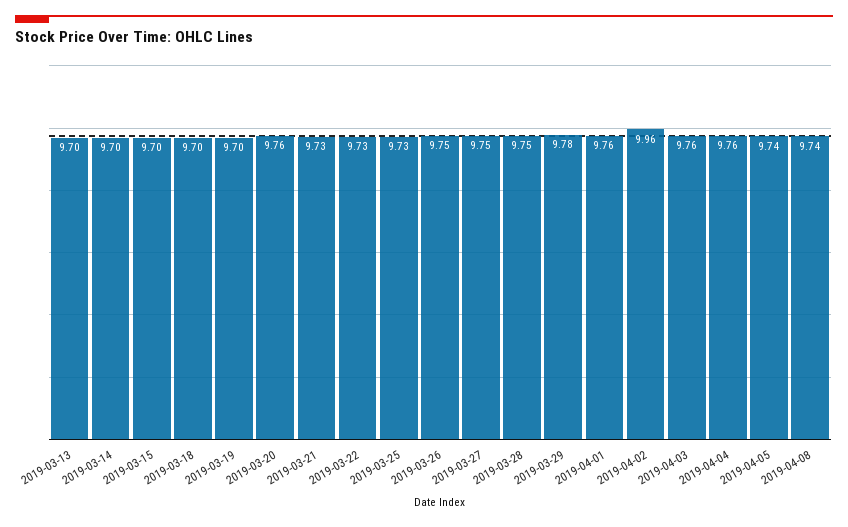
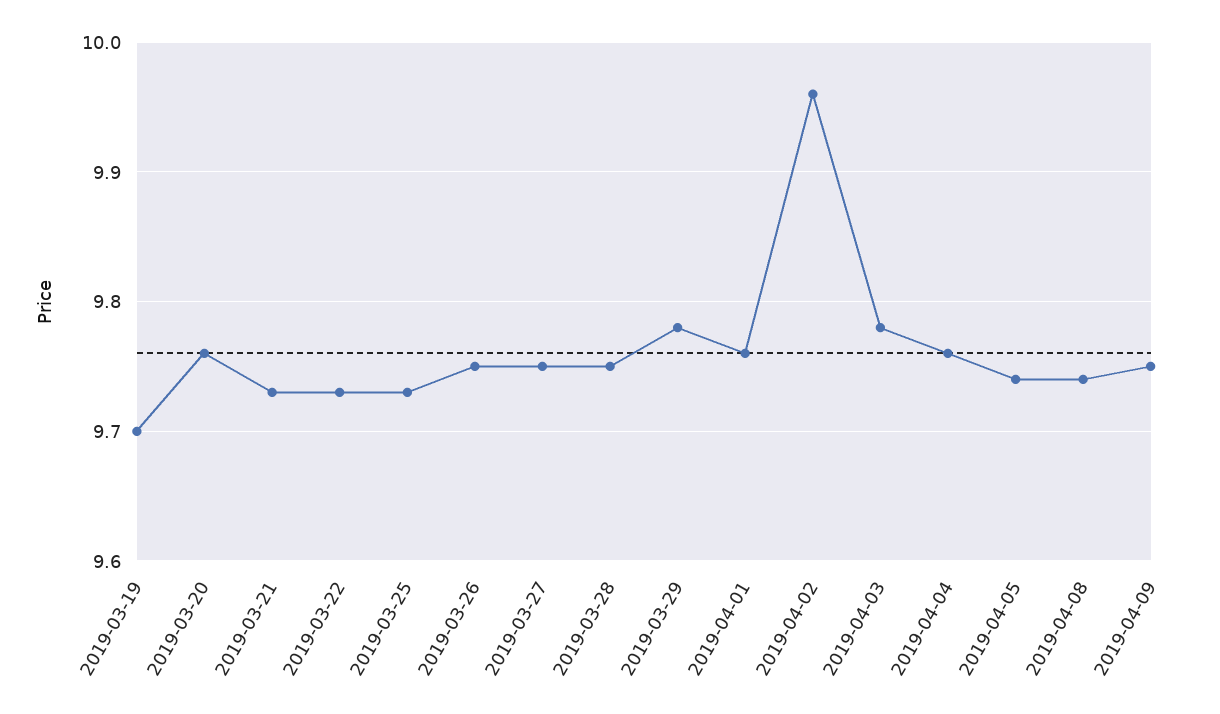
2019-03-13: 9.7 -> none
2019-03-14: 9.7 -> none
2019-03-15: 9.7 -> none
2019-03-18: 9.7 -> none
2019-04-03: 9.76 -> 9.78
2019-04-09: none -> 9.75

